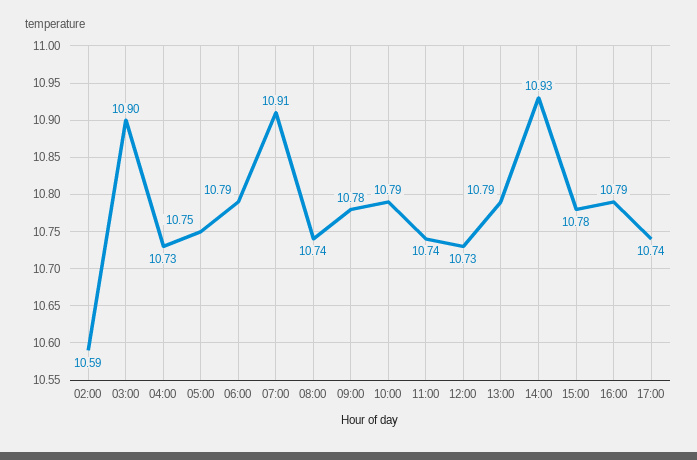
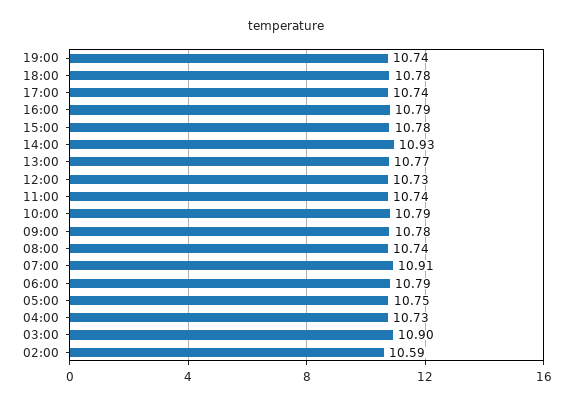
13:00: 10.79 -> 10.77
19:00: none -> 10.74
18:00: none -> 10.78

